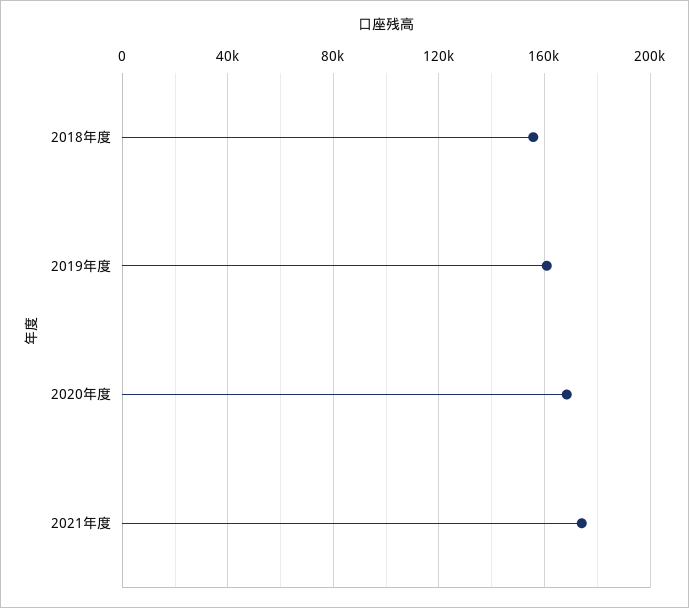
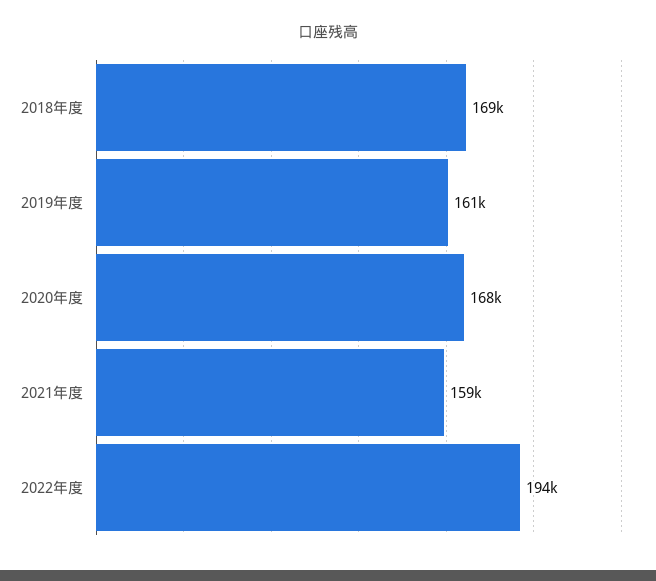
2018年度: 155000 -> 169000
2021年度: 175000 -> 159000
2022年度: none -> 194000

